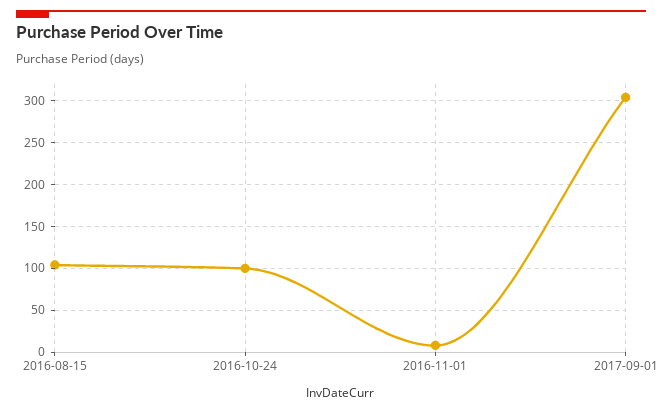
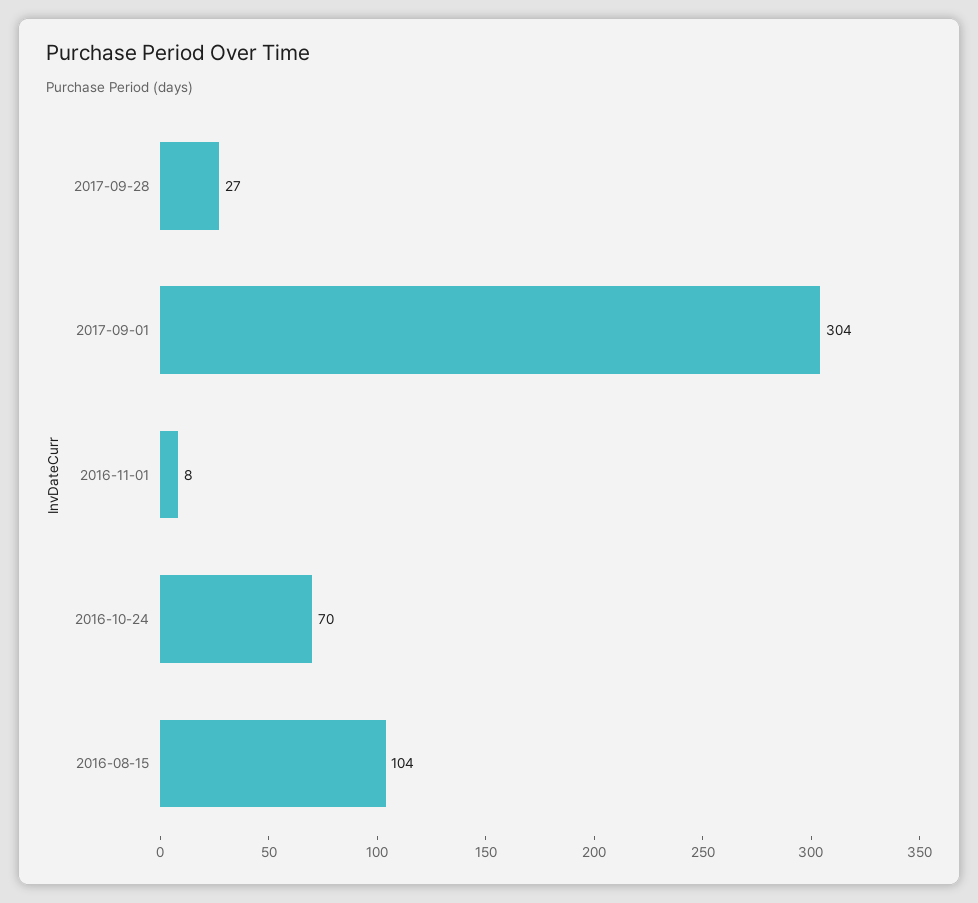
2016-10-24: 100 -> 70
2017-09-28: none -> 27

